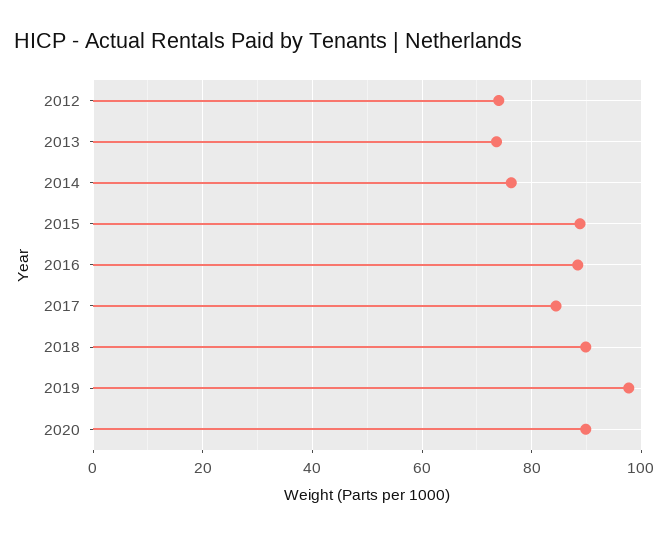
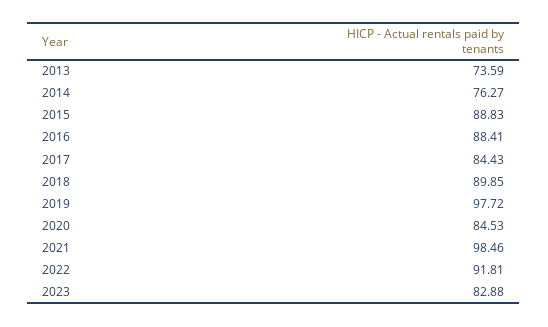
2012: 74 -> none
2020: 90 -> 84.53
2021: none -> 98.46
2022: none -> 91.81
2023: none -> 82.88

